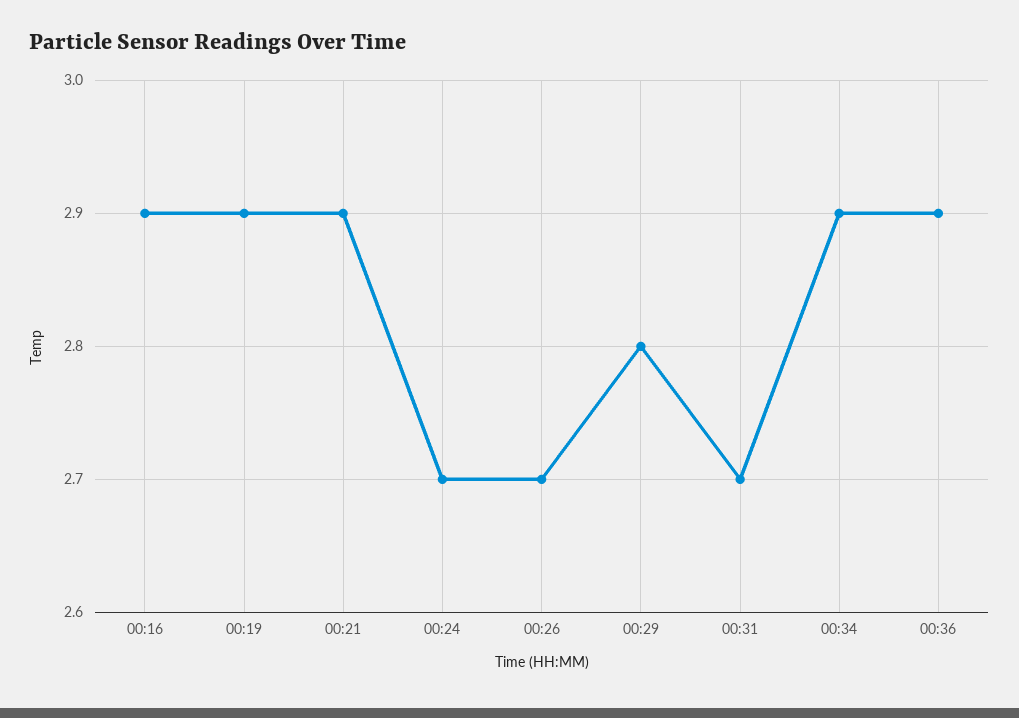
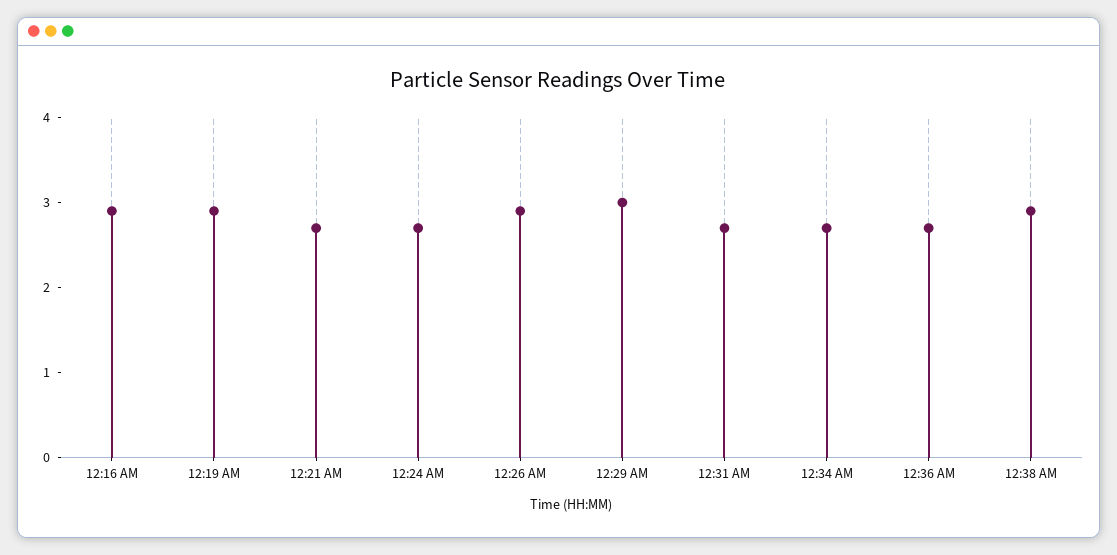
00:21: 2.9 -> 2.7
00:26: 2.7 -> 2.9
00:29: 2.8 -> 3
00:34: 2.9 -> 2.7
00:36: 2.9 -> 2.7
12:38 AM: none -> 2.9

